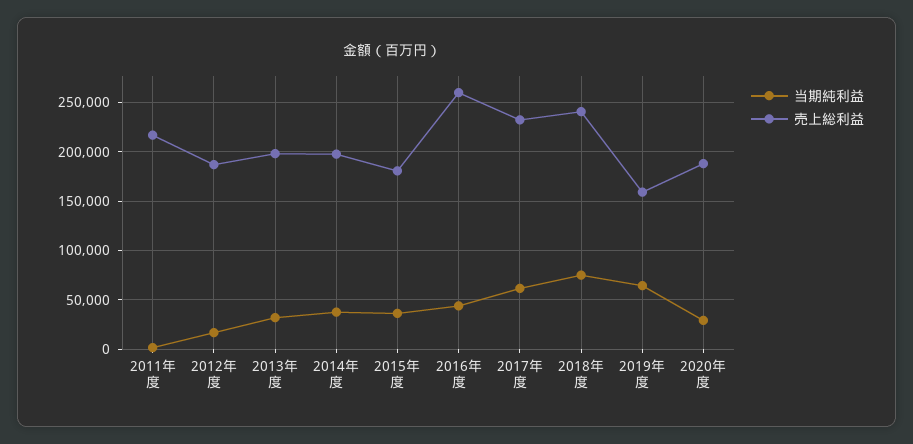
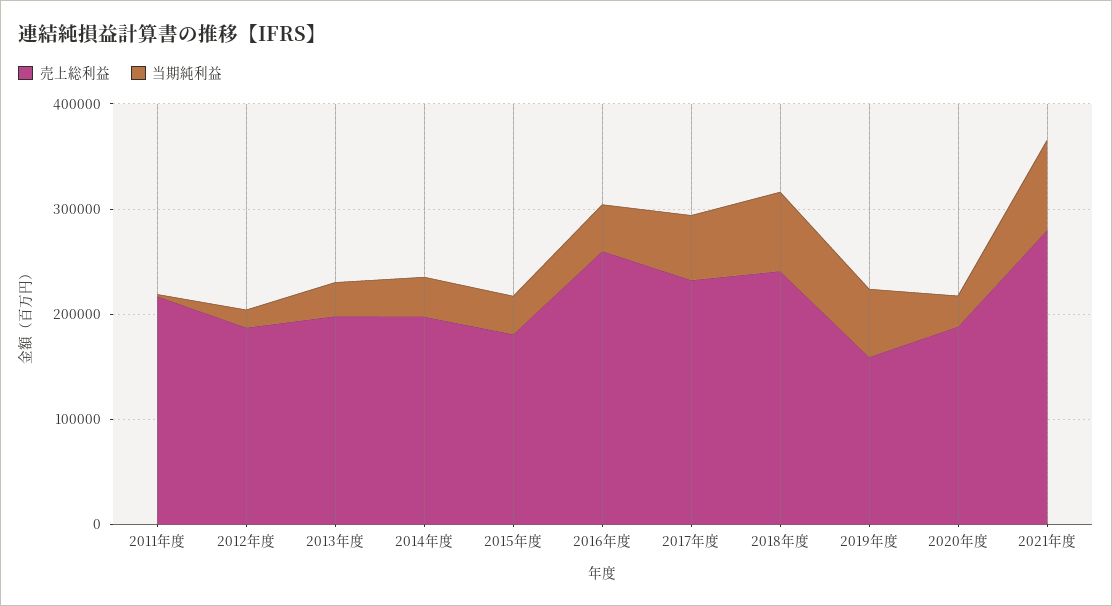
売上総利益, 2021年度: none -> 280000
当期純利益, 2021年度: none -> 80000

